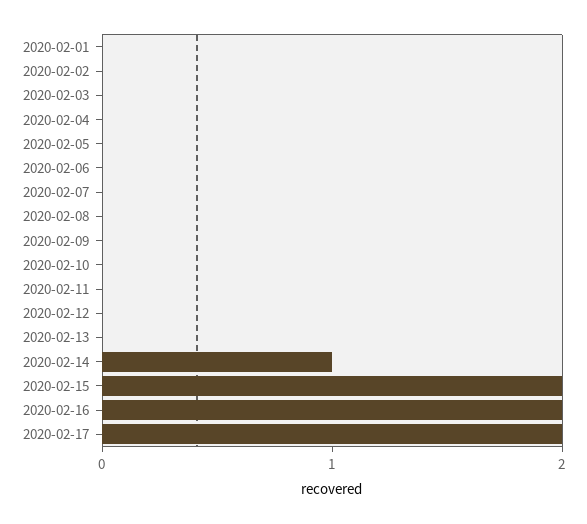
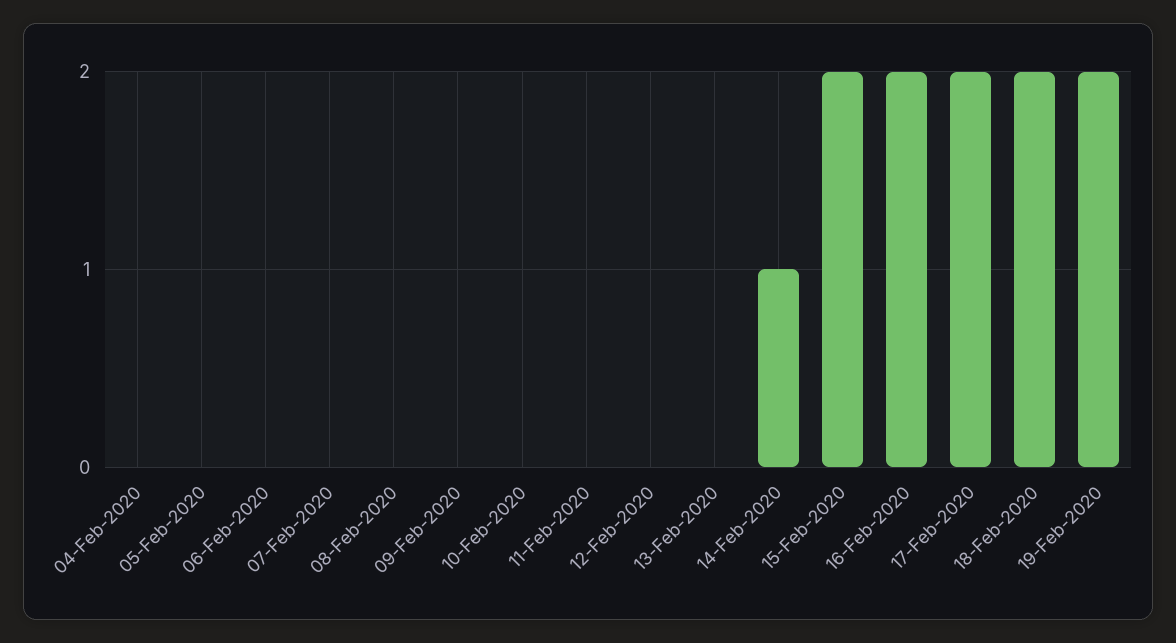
2020-02-01: 0 -> none
2020-02-02: 0 -> none
2020-02-03: 0 -> none
18-Feb-2020: none -> 2
19-Feb-2020: none -> 2

